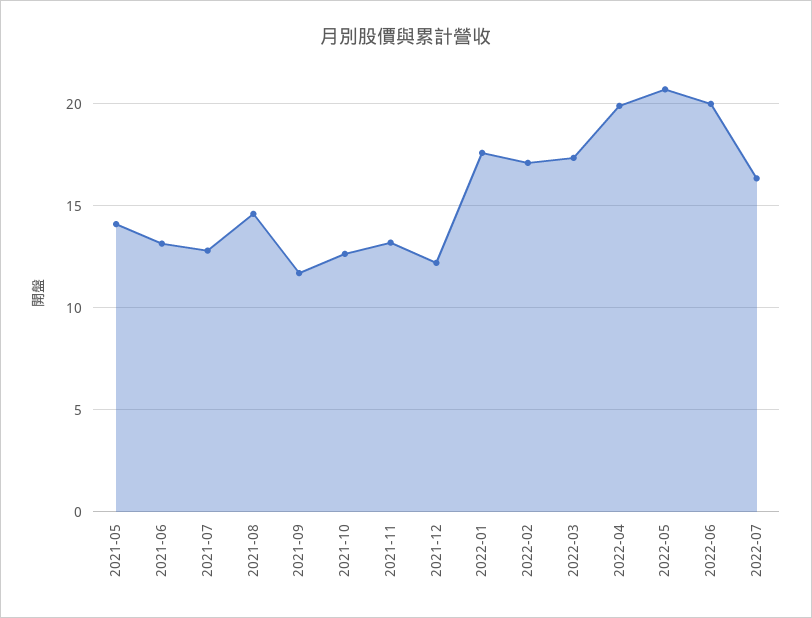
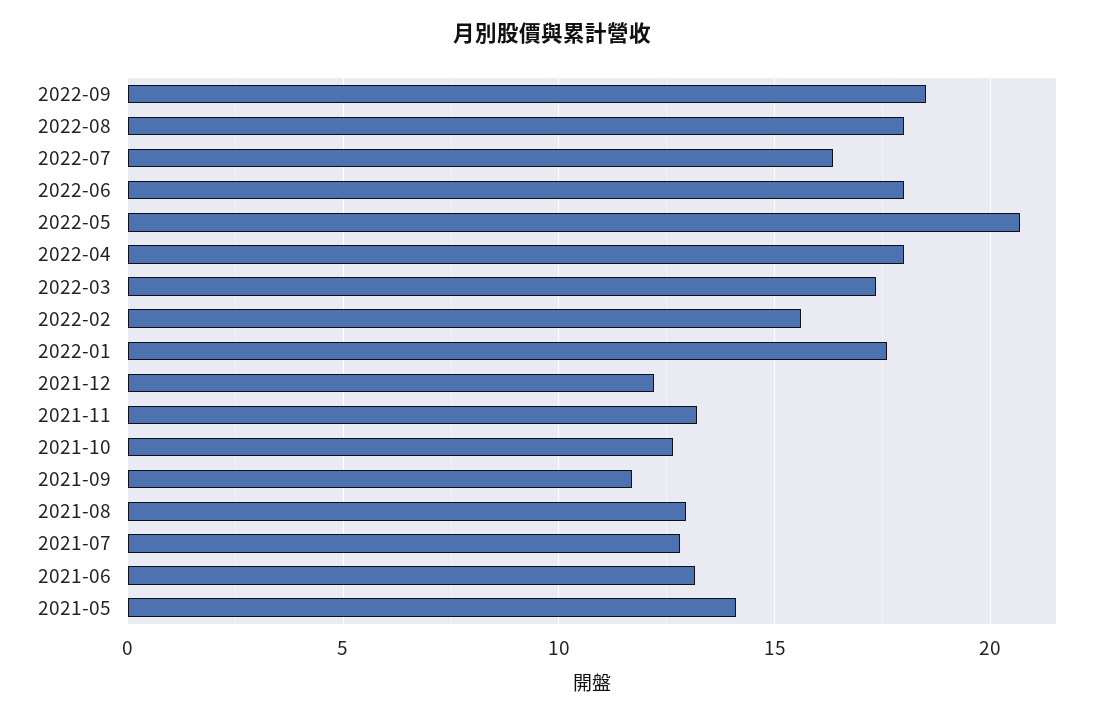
2021-08: 14.5 -> 13
2022-02: 17 -> 15.5
2022-04: 20 -> 18
2022-06: 20 -> 18
2022-09: none -> 18.5
2022-08: none -> 18

